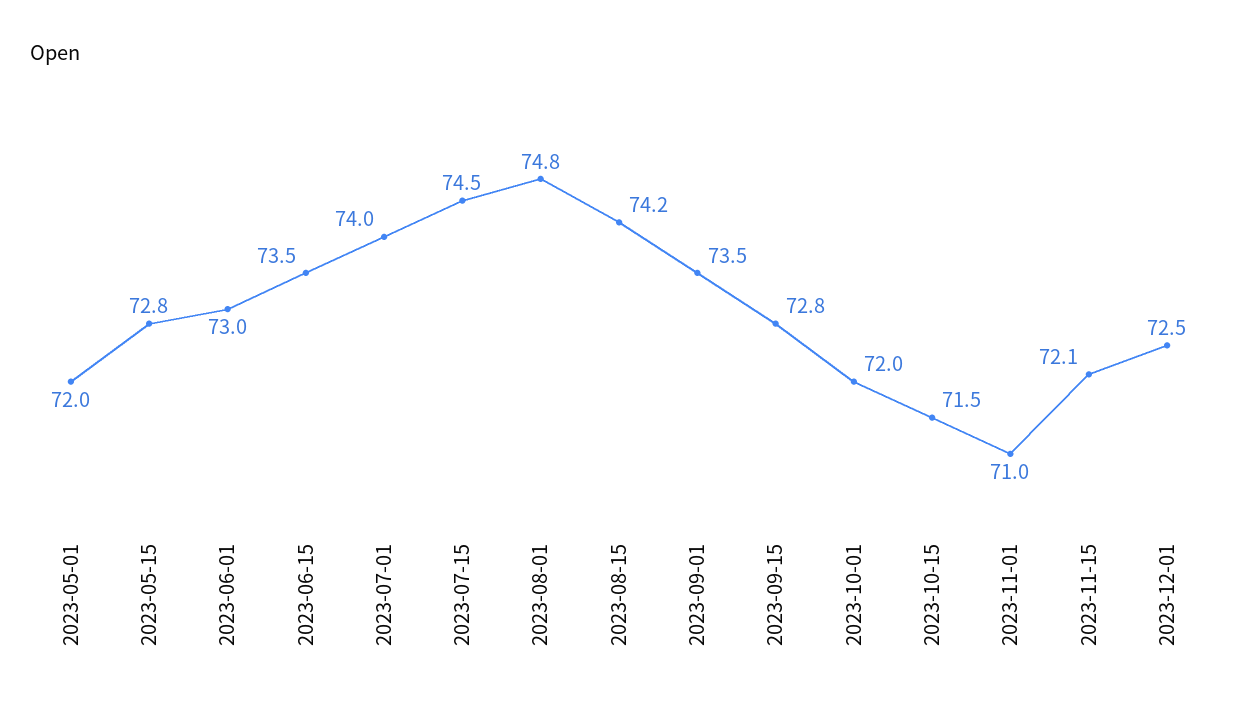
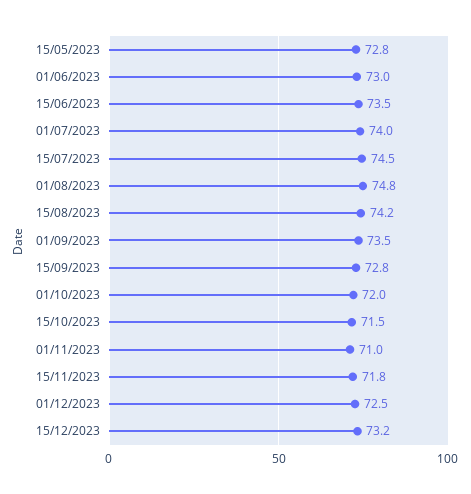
2023-05-01: 72 -> none
2023-11-15: 72.1 -> 71.8
15/12/2023: none -> 73.2

